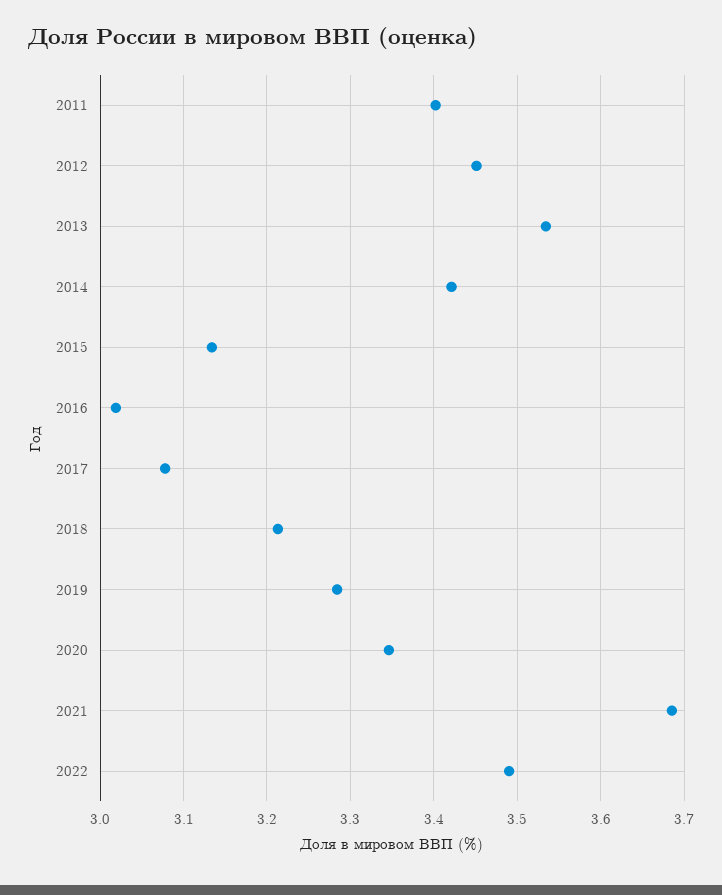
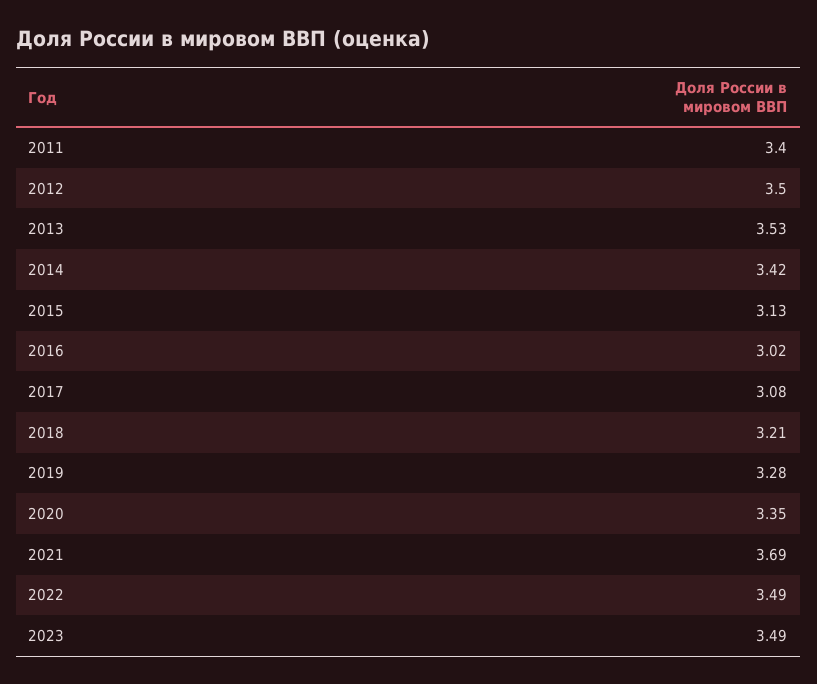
2012: 3.45 -> 3.5
2023: none -> 3.49

